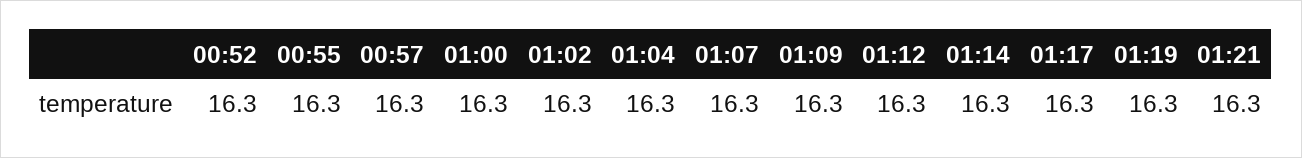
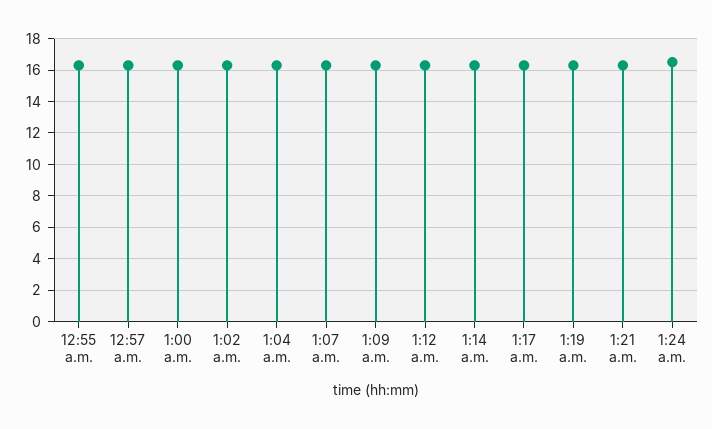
00:52: 16.3 -> none
1:24 a.m.: none -> 16.5

